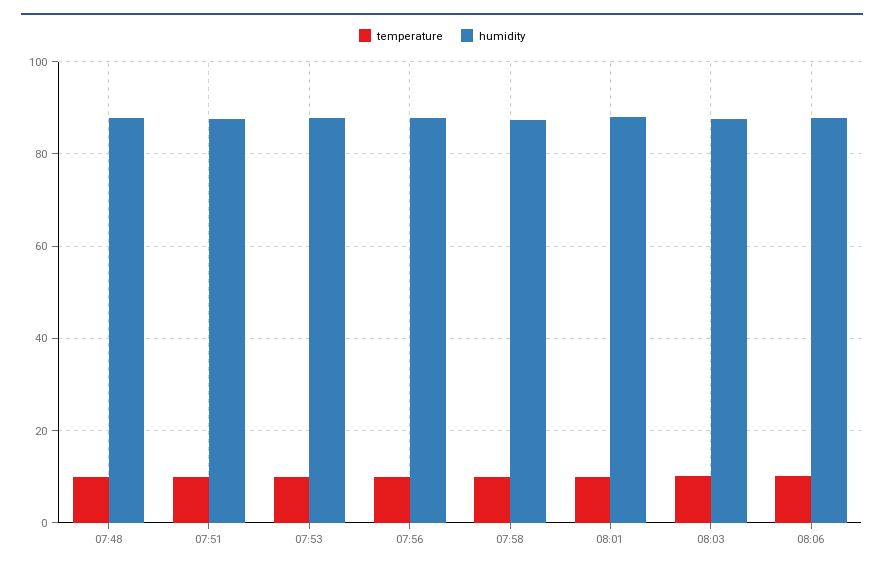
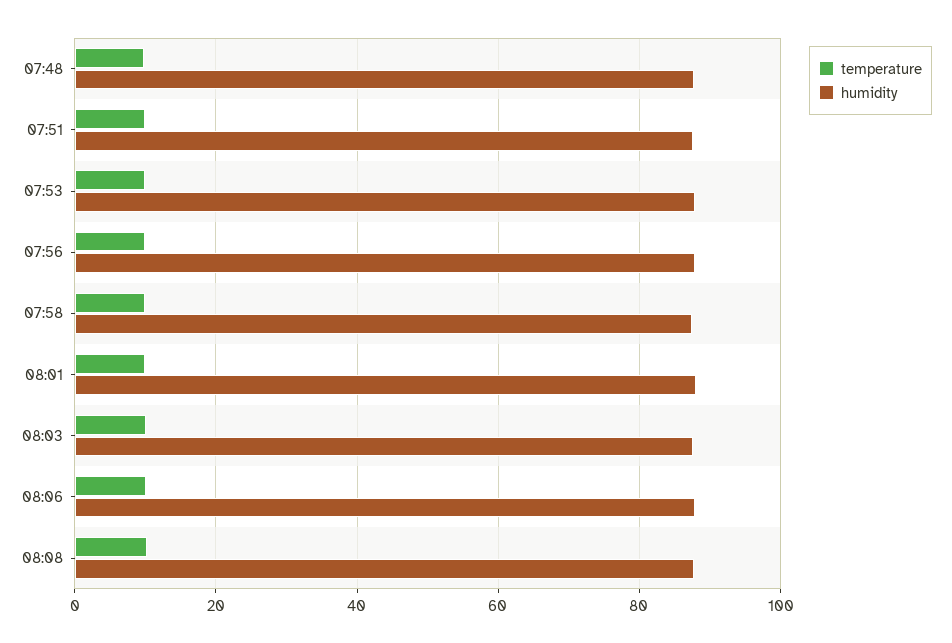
temperature, 08:08: none -> 10
humidity, 08:08: none -> 88

